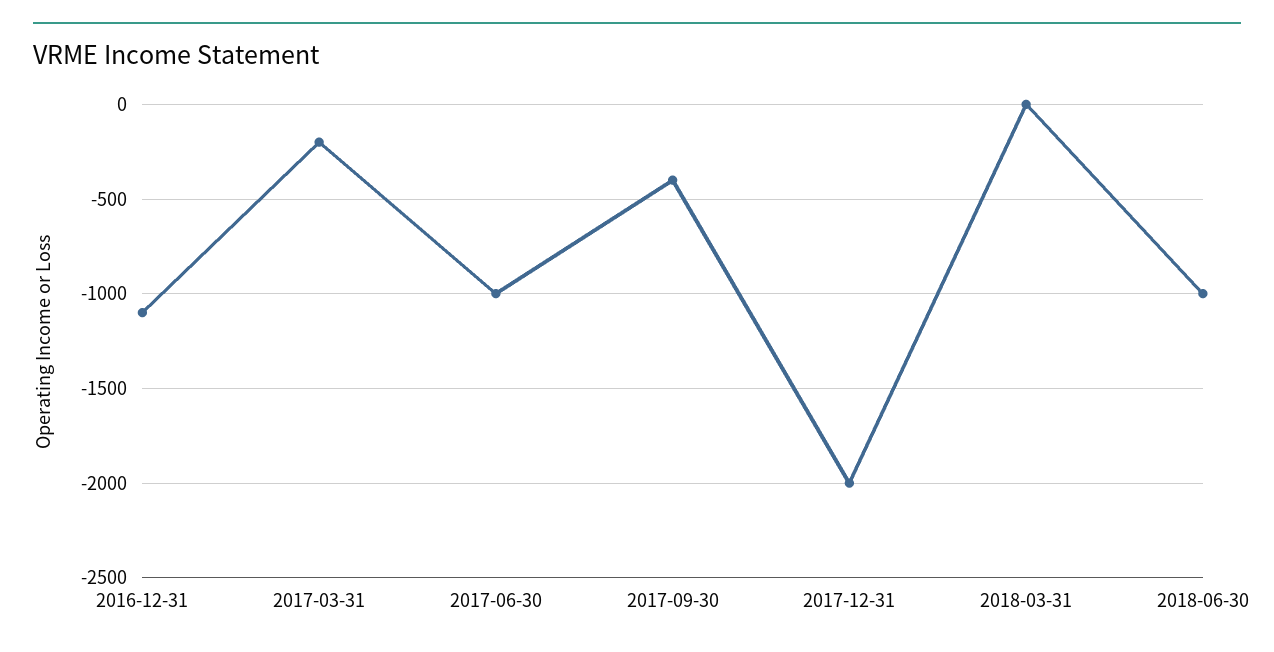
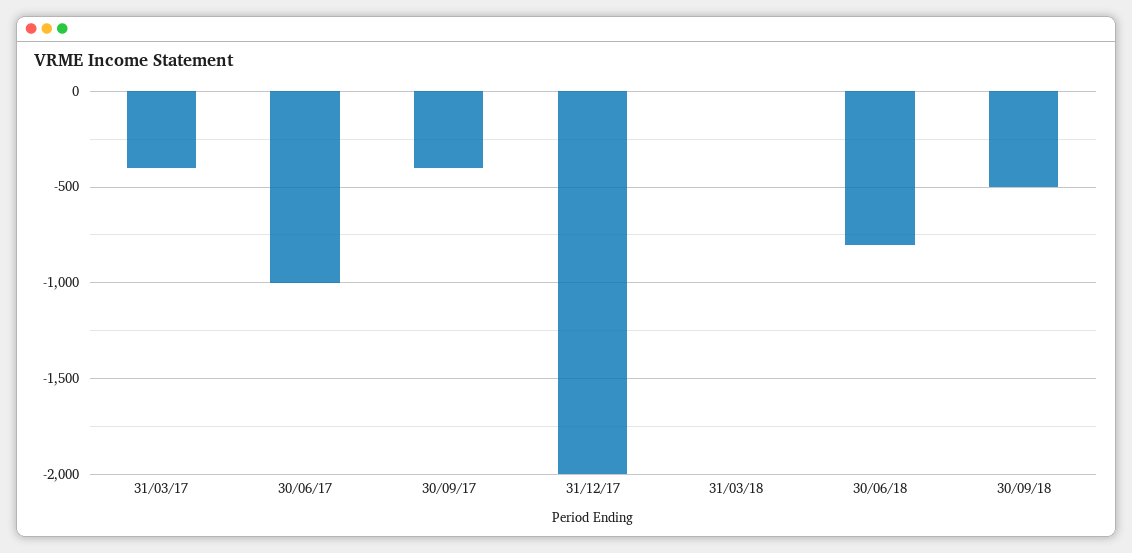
2016-12-31: -1100 -> none
2017-03-31: -200 -> -400
2018-06-30: -1000 -> -800
30/09/18: none -> -500

